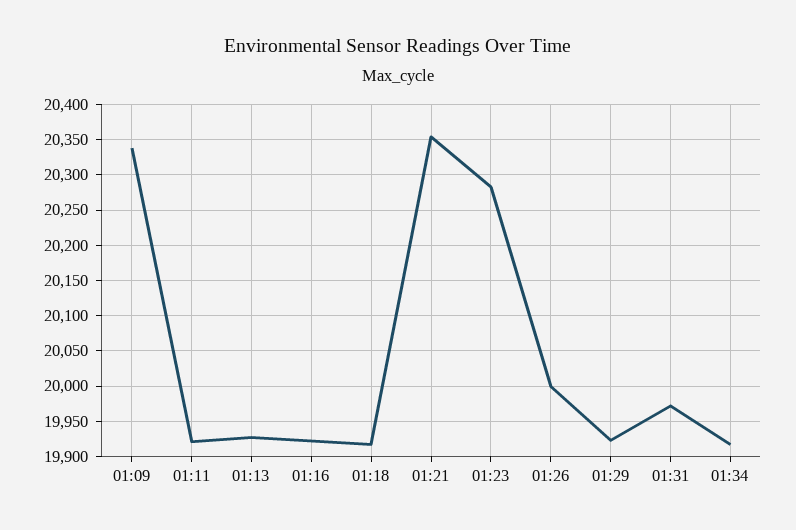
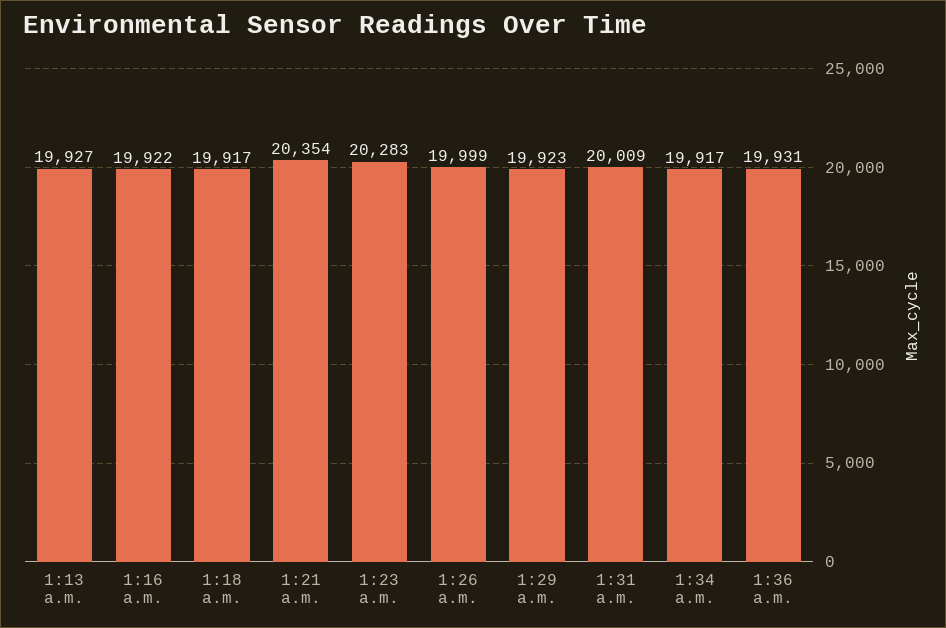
01:09: 20340 -> none
01:11: 19920 -> none
01:31: 19970 -> 20009
1:36 a.m.: none -> 19931

